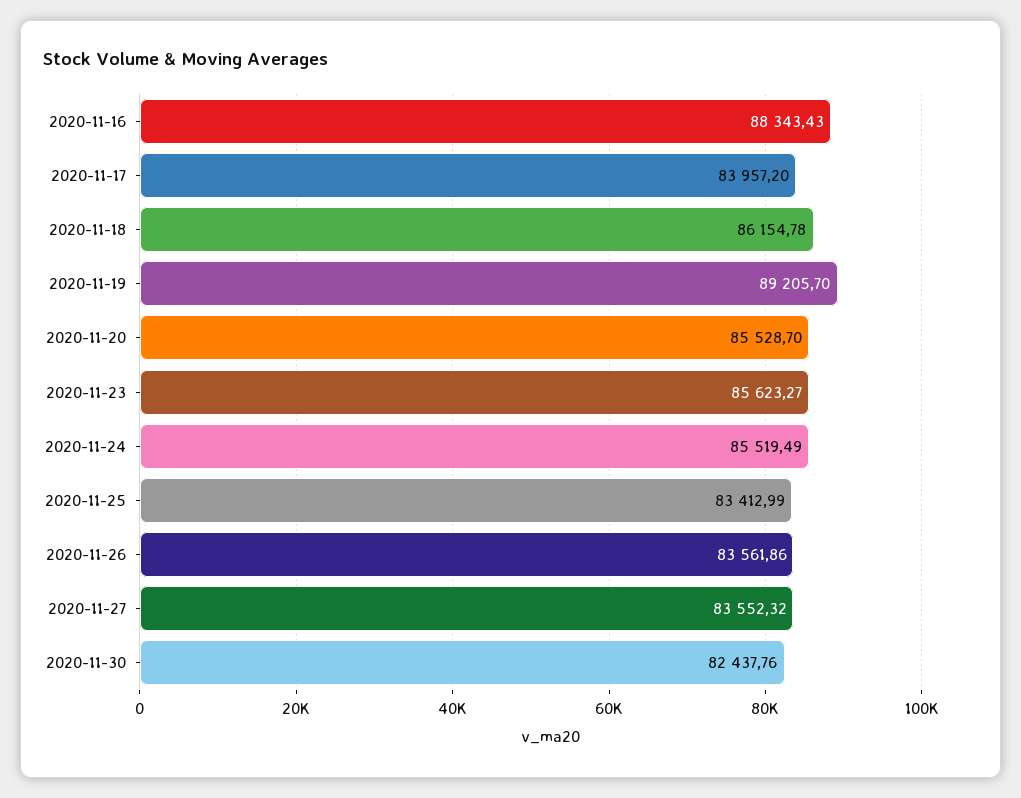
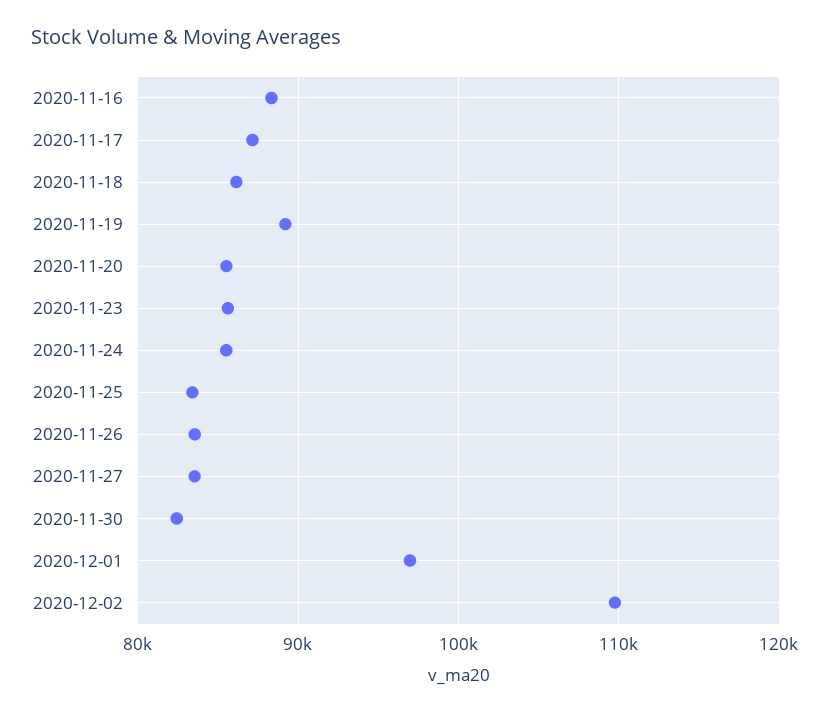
2020-11-17: 83957.2 -> 87000
2020-12-01: none -> 97000
2020-12-02: none -> 110000

